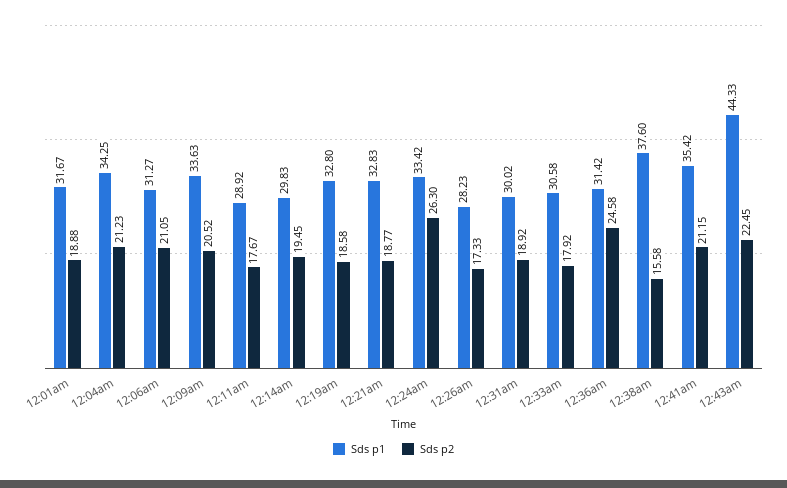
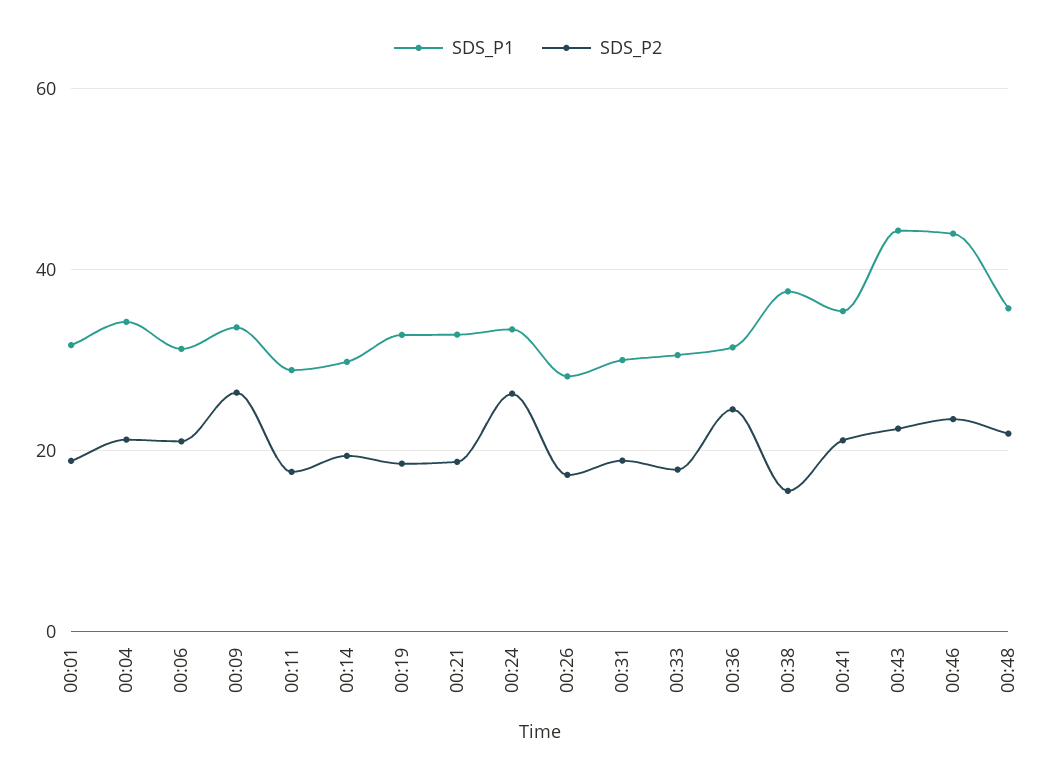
Sds p2, 12:09am: 20.52 -> 26
Sds p1, 00:46: none -> 44
Sds p2, 00:46: none -> 24
Sds p1, 00:48: none -> 36
Sds p2, 00:48: none -> 22

